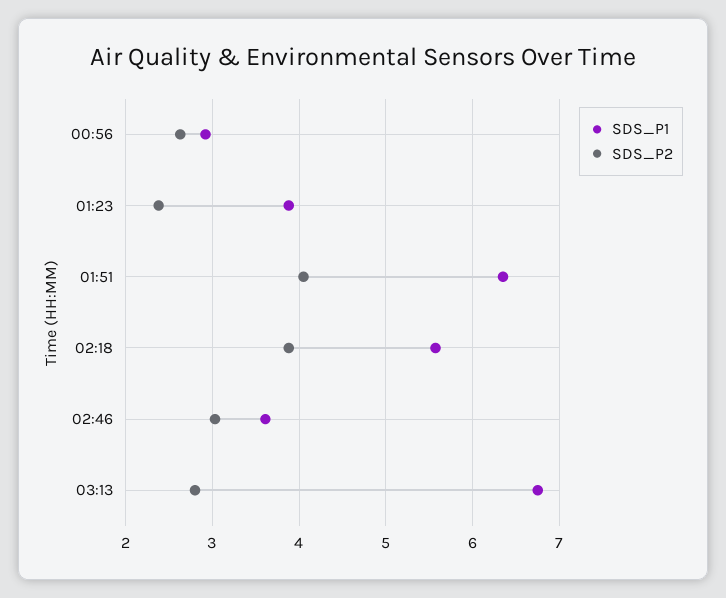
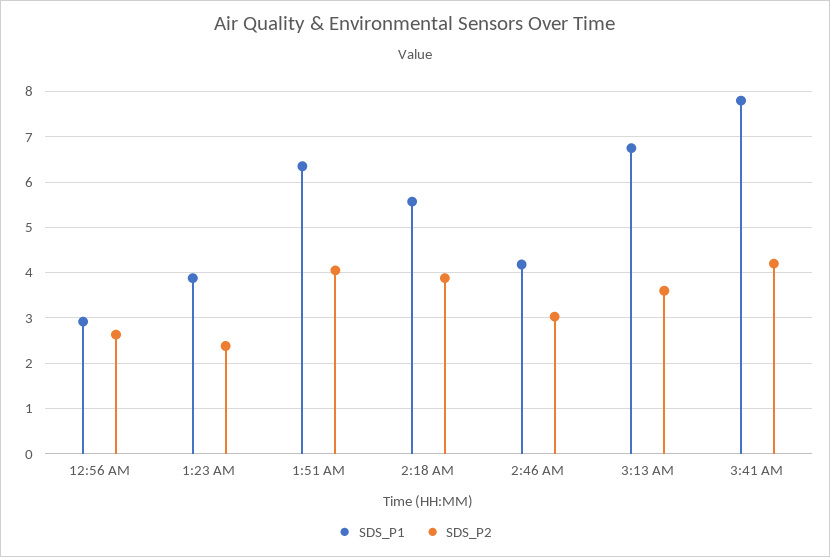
SDS_P1, 02:46: 3.6 -> 4.2
SDS_P2, 03:13: 2.8 -> 3.6
SDS_P1, 3:41 AM: none -> 7.8
SDS_P2, 3:41 AM: none -> 4.2

